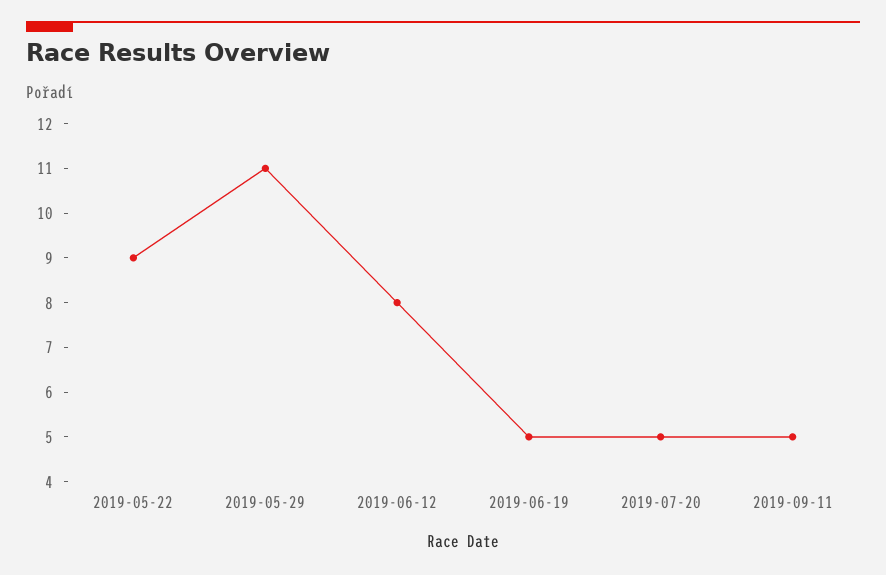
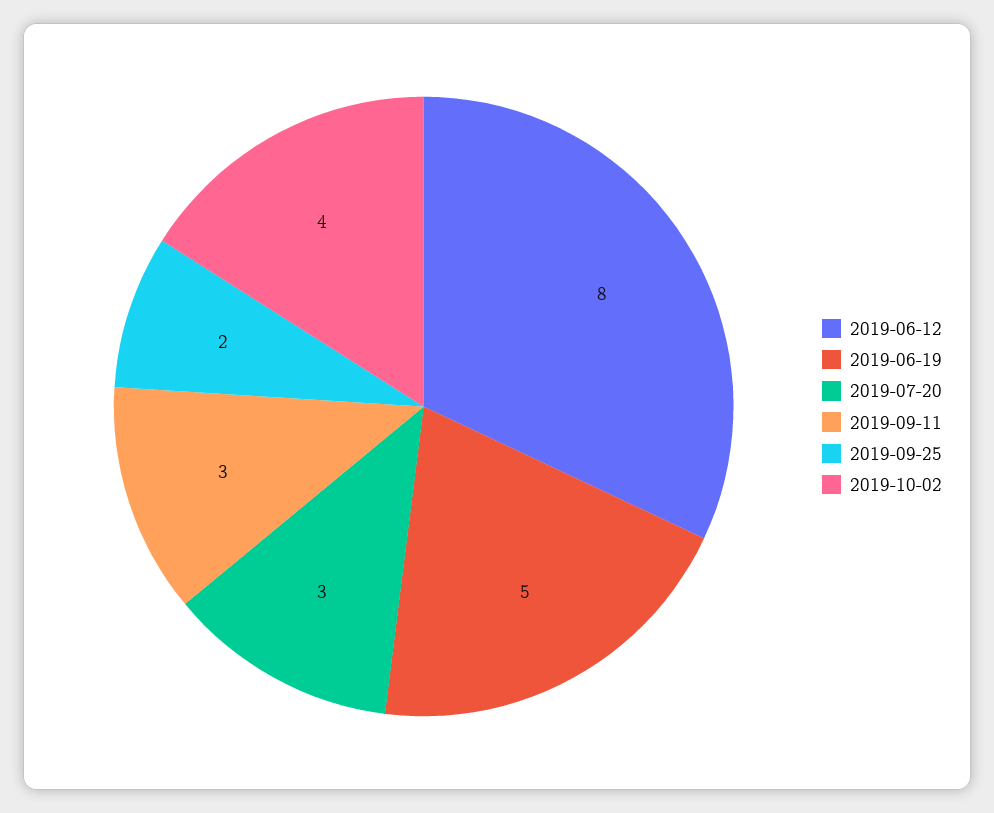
2019-05-22: 9 -> none
2019-05-29: 11 -> none
2019-07-20: 5 -> 3
2019-09-11: 5 -> 3
2019-09-25: none -> 2
2019-10-02: none -> 4

